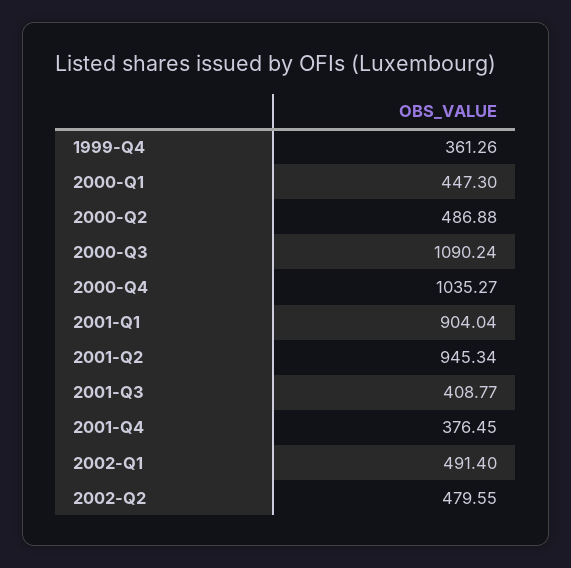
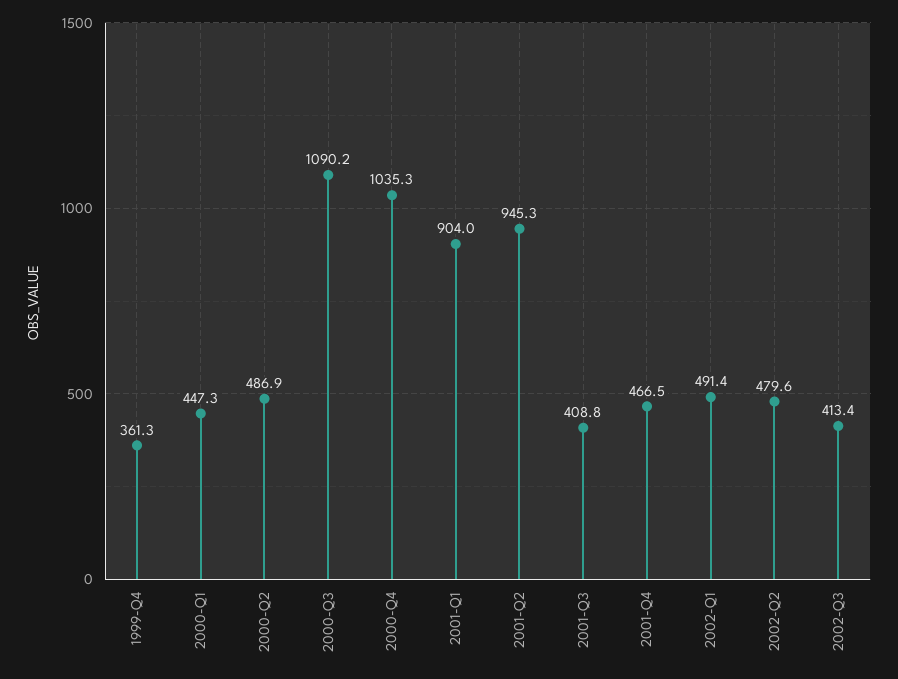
2001-Q4: 376.45 -> 466.5
2002-Q3: none -> 413.4

